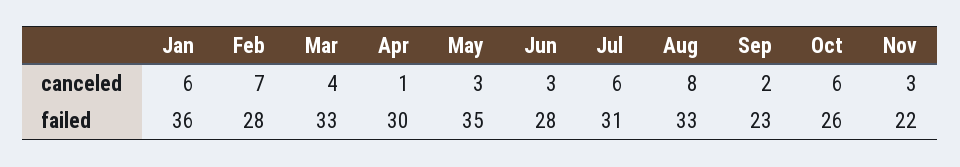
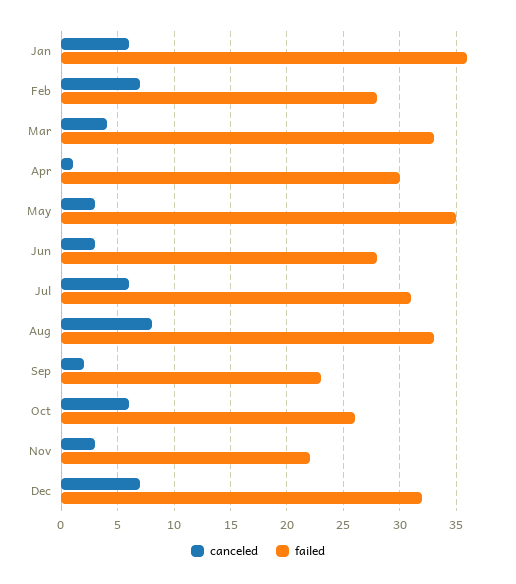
canceled, Dec: none -> 7
failed, Dec: none -> 32

